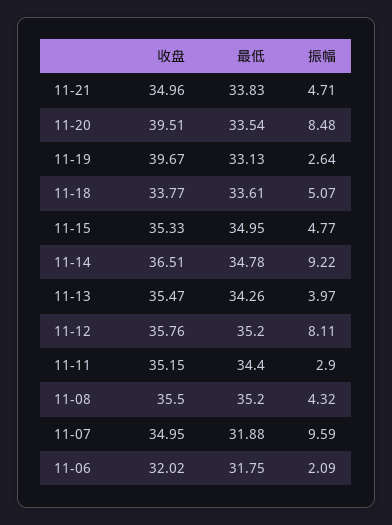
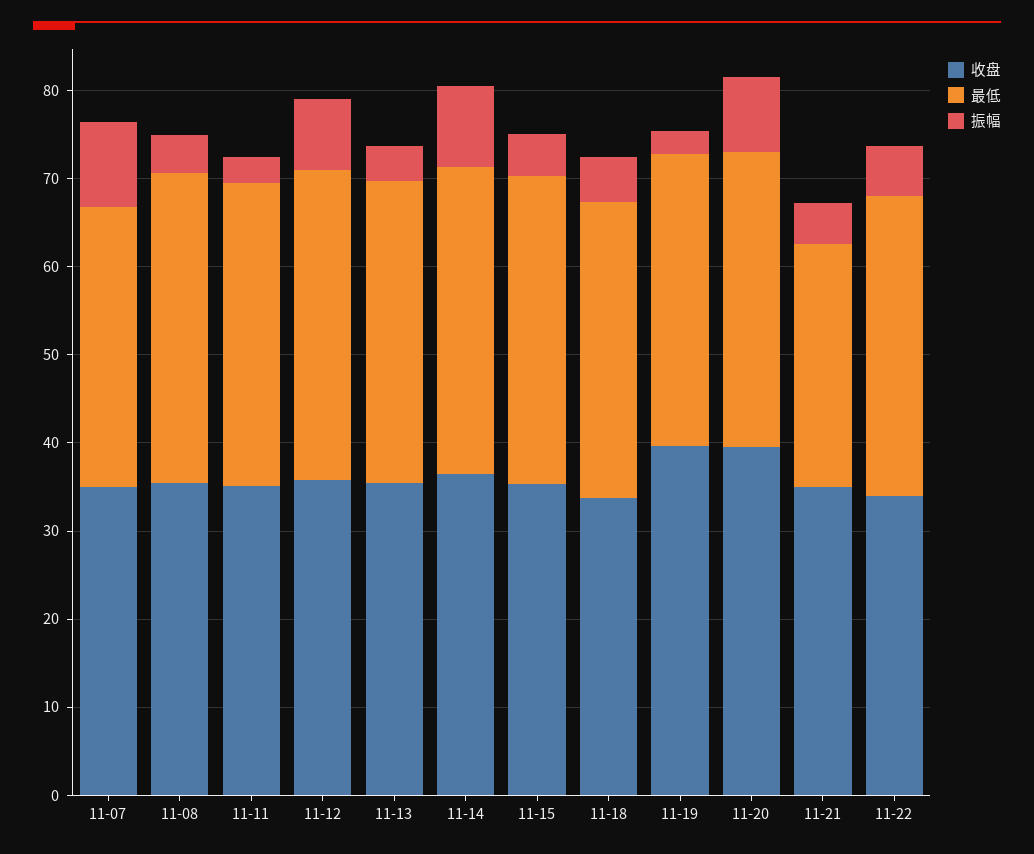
最低, 11-21: 33.83 -> 28
收盘, 11-06: 32.02 -> none
最低, 11-06: 31.75 -> none
振幅, 11-06: 2.09 -> none
收盘, 11-22: none -> 34
最低, 11-22: none -> 34
振幅, 11-22: none -> 6

